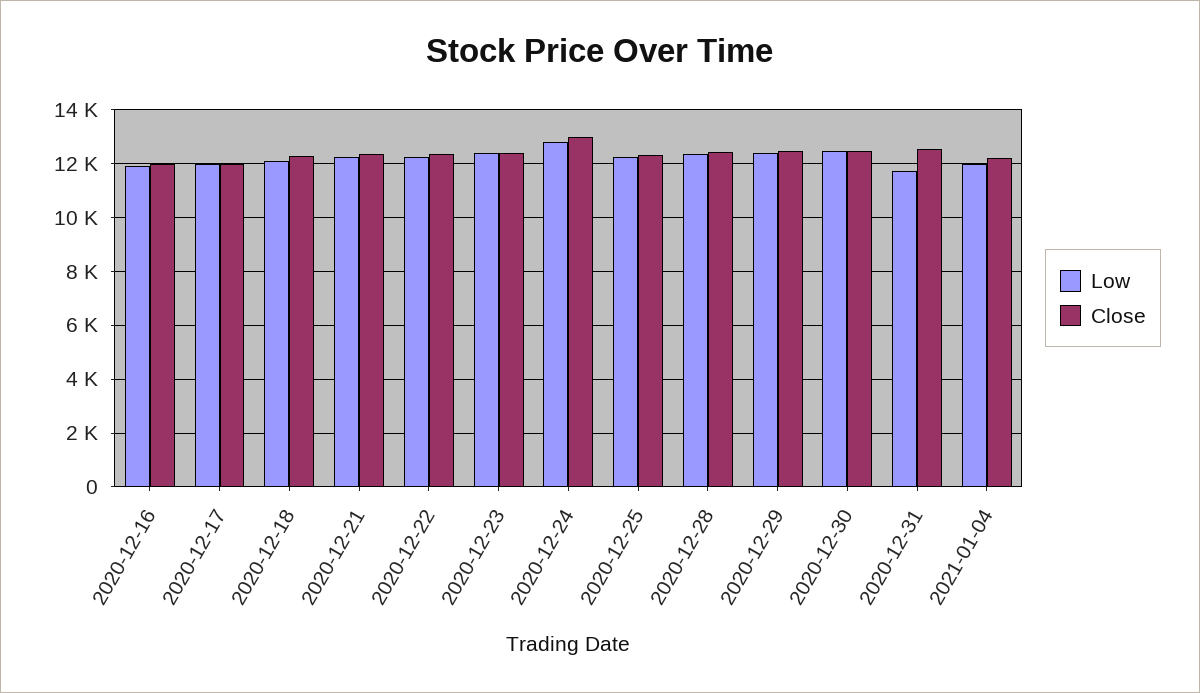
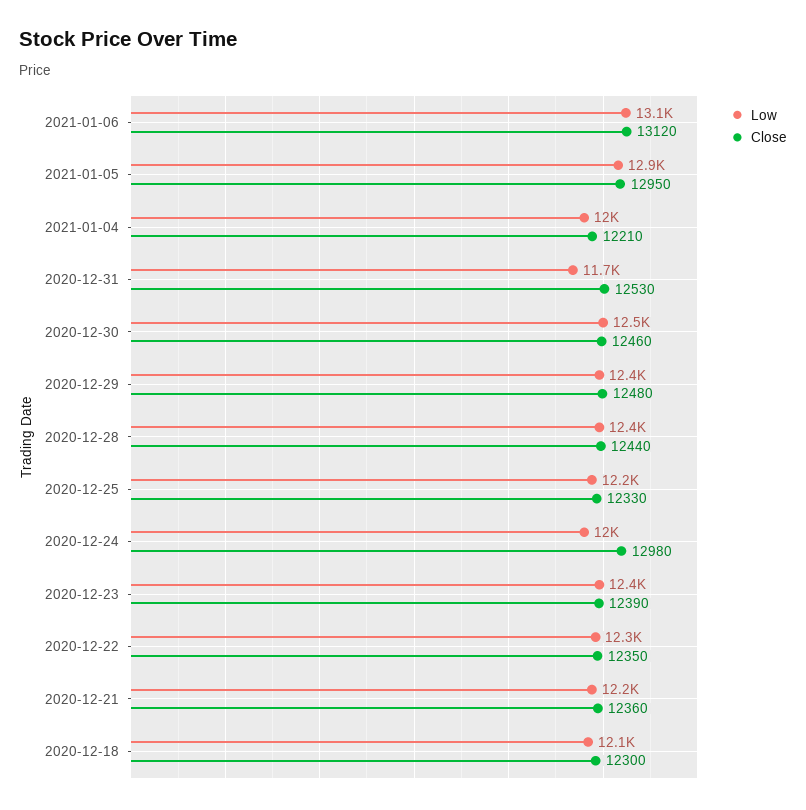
Low, 2020-12-16: 12000 -> none
Close, 2020-12-16: 12000 -> none
Low, 2020-12-17: 12000 -> none
Close, 2020-12-17: 12000 -> none
Low, 2020-12-24: 12750 -> 12000
Low, 2021-01-06: none -> 13100
Close, 2021-01-06: none -> 13120
Low, 2021-01-05: none -> 12900
Close, 2021-01-05: none -> 12950

